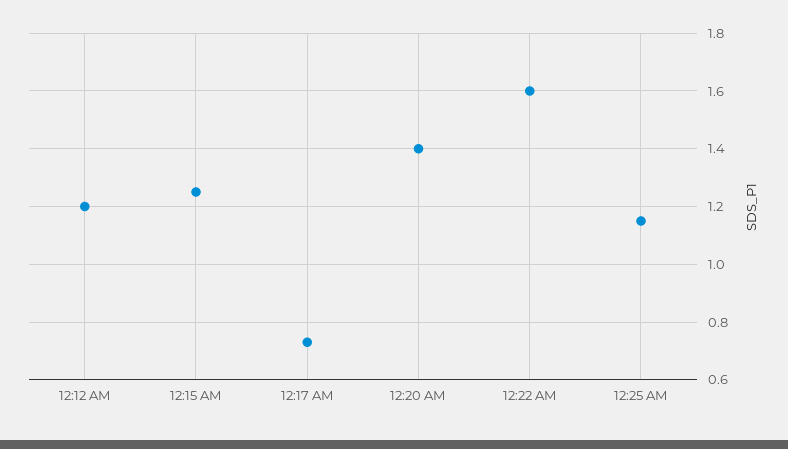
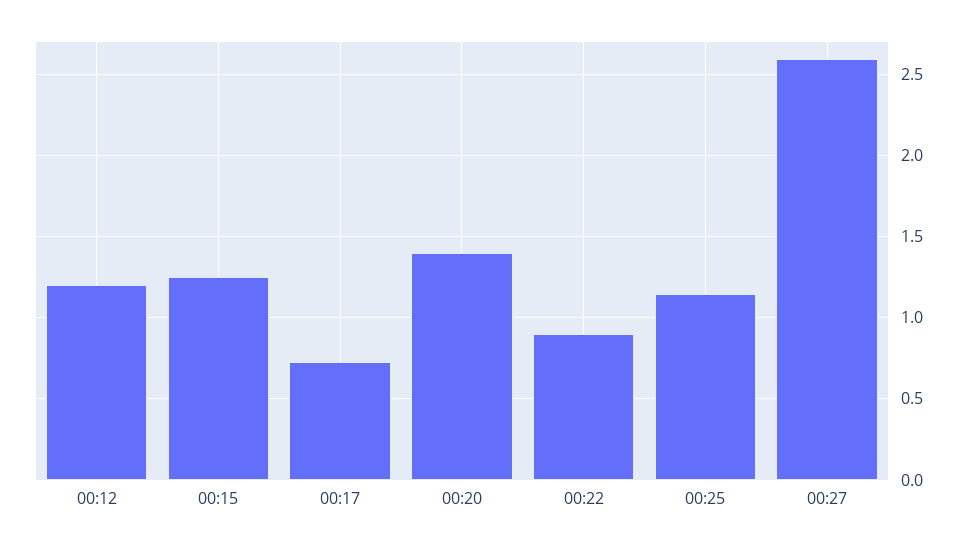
12:22 AM: 1.6 -> 0.9
00:27: none -> 2.6

